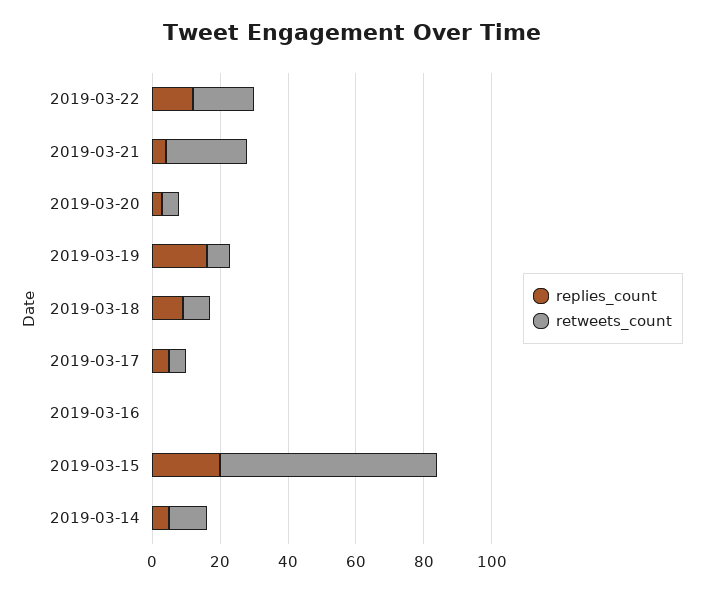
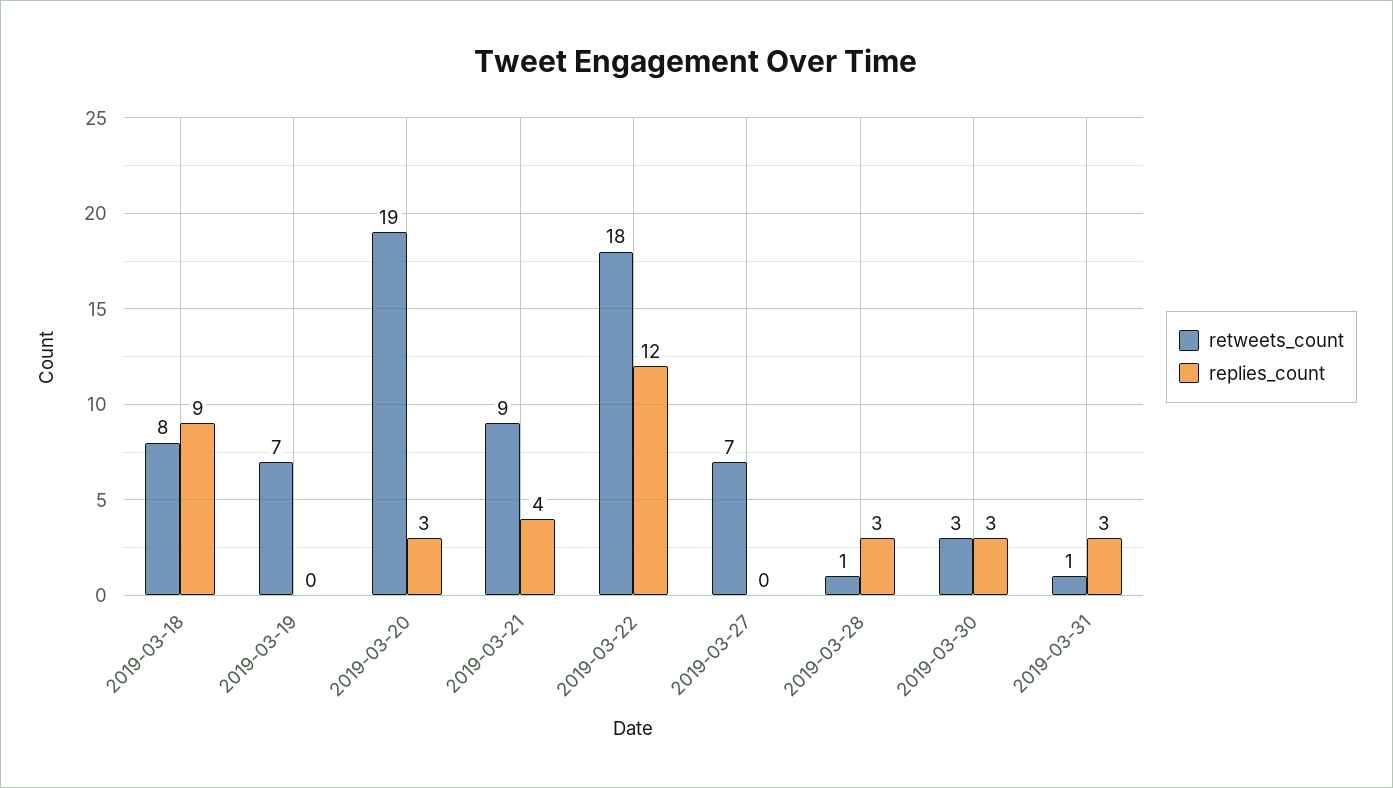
retweets_count, 2019-03-21: 25 -> 9
retweets_count, 2019-03-20: 5 -> 19
replies_count, 2019-03-19: 15 -> 0
replies_count, 2019-03-17: 5 -> none
retweets_count, 2019-03-17: 5 -> none
replies_count, 2019-03-16: 0 -> none
retweets_count, 2019-03-16: 0 -> none
replies_count, 2019-03-15: 20 -> none
retweets_count, 2019-03-15: 65 -> none
replies_count, 2019-03-14: 5 -> none
retweets_count, 2019-03-14: 10 -> none
retweets_count, 2019-03-27: none -> 7
replies_count, 2019-03-27: none -> 0
retweets_count, 2019-03-28: none -> 1
replies_count, 2019-03-28: none -> 3
retweets_count, 2019-03-30: none -> 3
replies_count, 2019-03-30: none -> 3
retweets_count, 2019-03-31: none -> 1
replies_count, 2019-03-31: none -> 3

